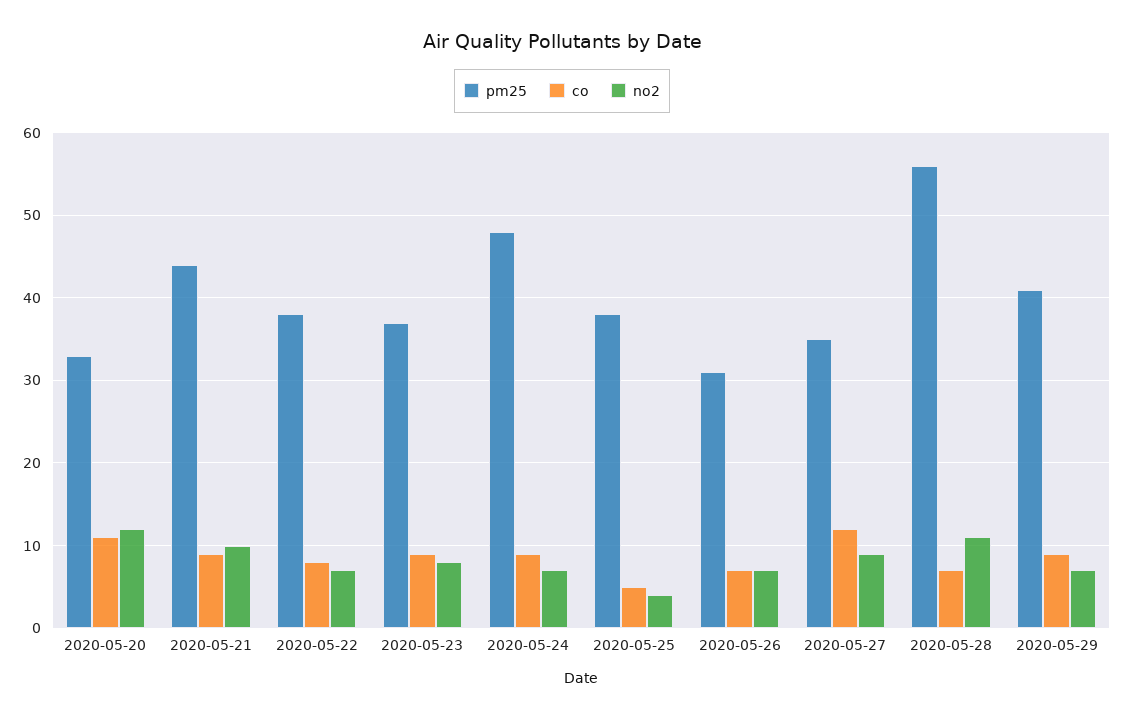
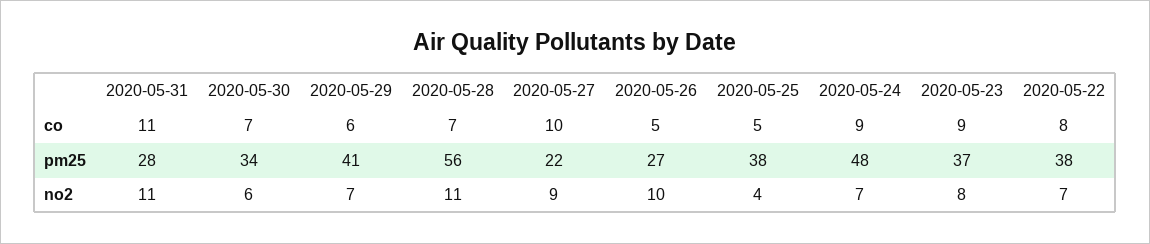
pm25, 2020-05-20: 33 -> none
co, 2020-05-20: 11 -> none
no2, 2020-05-20: 12 -> none
pm25, 2020-05-21: 44 -> none
co, 2020-05-21: 9 -> none
no2, 2020-05-21: 10 -> none
pm25, 2020-05-26: 31 -> 27
co, 2020-05-26: 7 -> 5
no2, 2020-05-26: 7 -> 10
pm25, 2020-05-27: 35 -> 22
co, 2020-05-27: 12 -> 10
co, 2020-05-29: 9 -> 6
co, 2020-05-31: none -> 11
co, 2020-05-30: none -> 7
pm25, 2020-05-31: none -> 28
pm25, 2020-05-30: none -> 34
no2, 2020-05-31: none -> 11
no2, 2020-05-30: none -> 6

